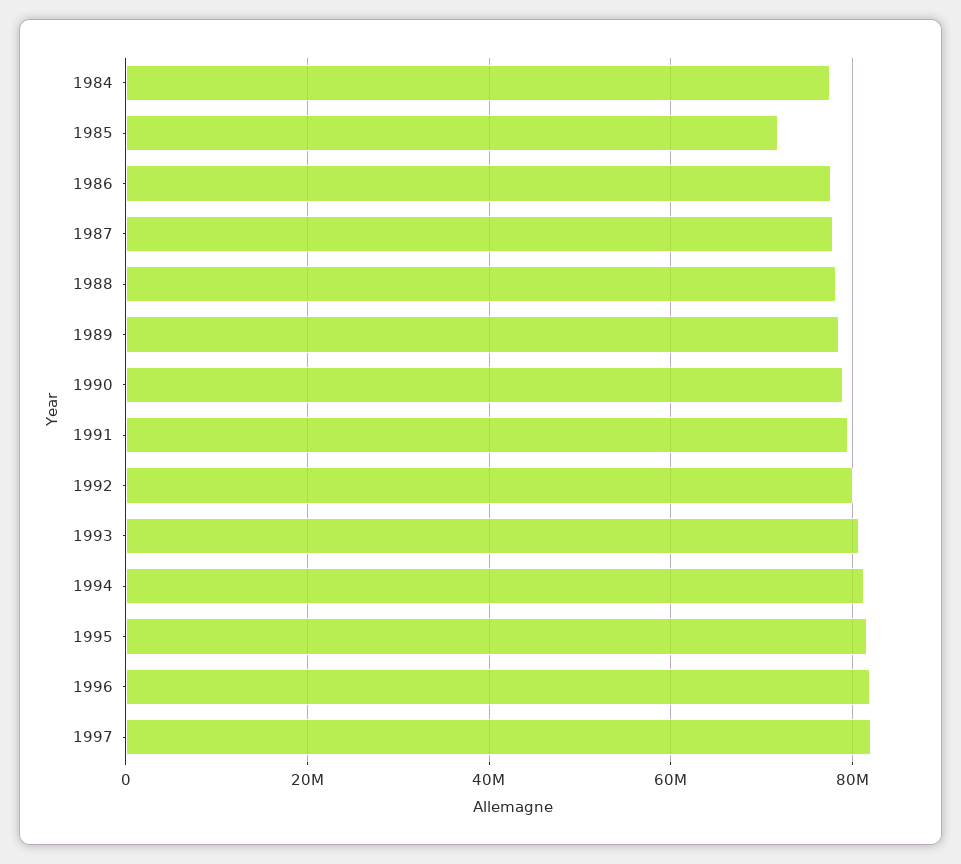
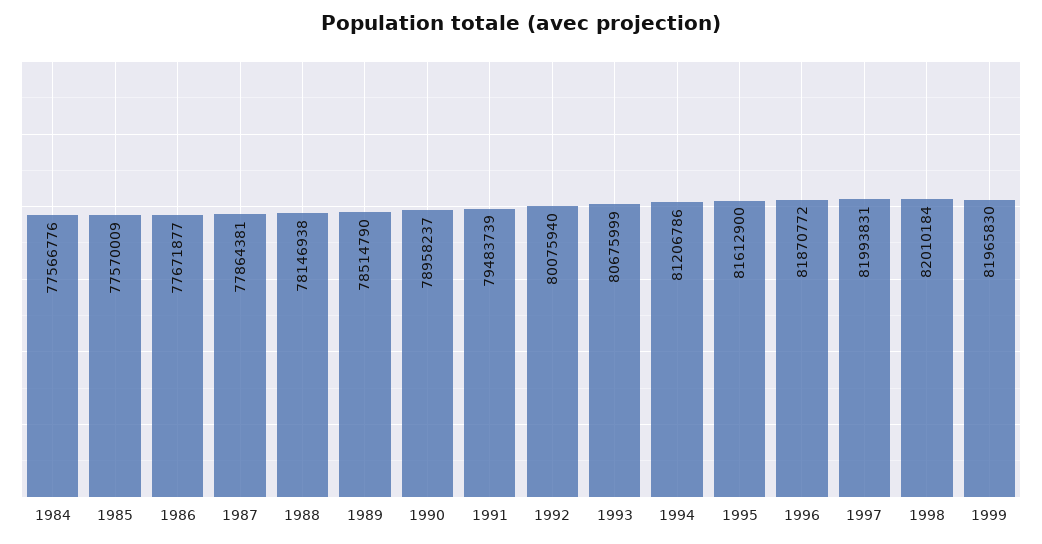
1985: 72000000 -> 77570009
1998: none -> 82010184
1999: none -> 81965830

